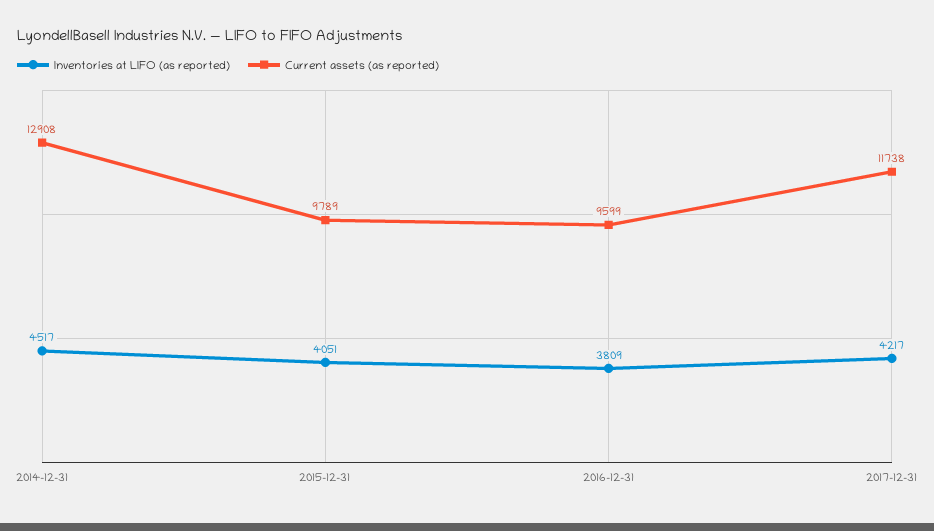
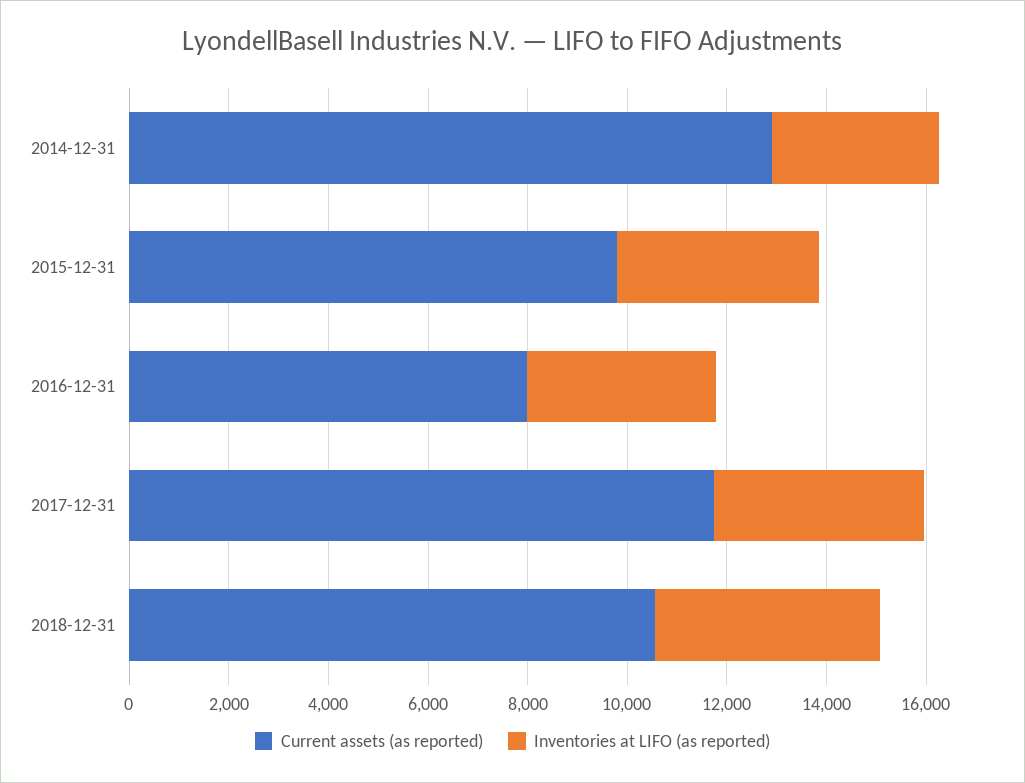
Inventories at LIFO (as reported), 2014-12-31: 4517 -> 3500
Current assets (as reported), 2016-12-31: 9599 -> 8000
Current assets (as reported), 2018-12-31: none -> 10500
Inventories at LIFO (as reported), 2018-12-31: none -> 4500

